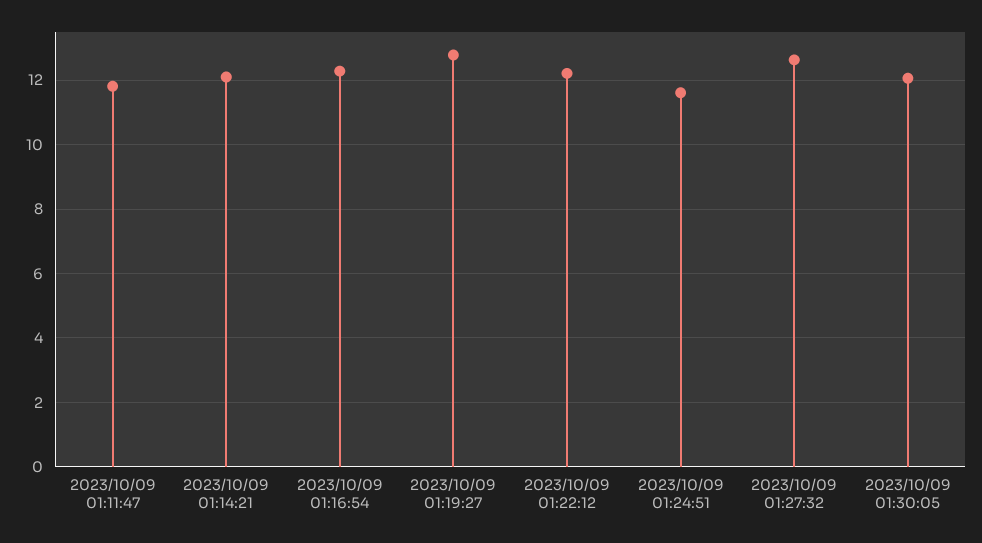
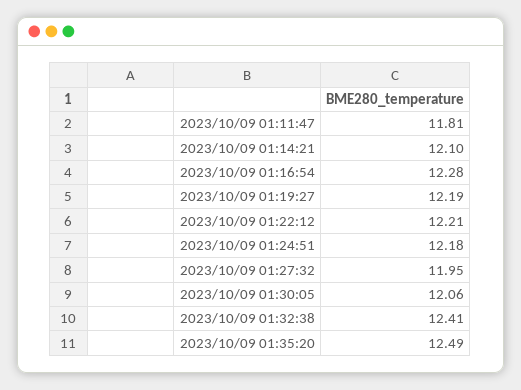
2023/10/09 01:19:27: 12.8 -> 12.19
2023/10/09 01:24:51: 11.6 -> 12.18
2023/10/09 01:27:32: 12.6 -> 11.95
2023/10/09 01:32:38: none -> 12.41
2023/10/09 01:35:20: none -> 12.49

